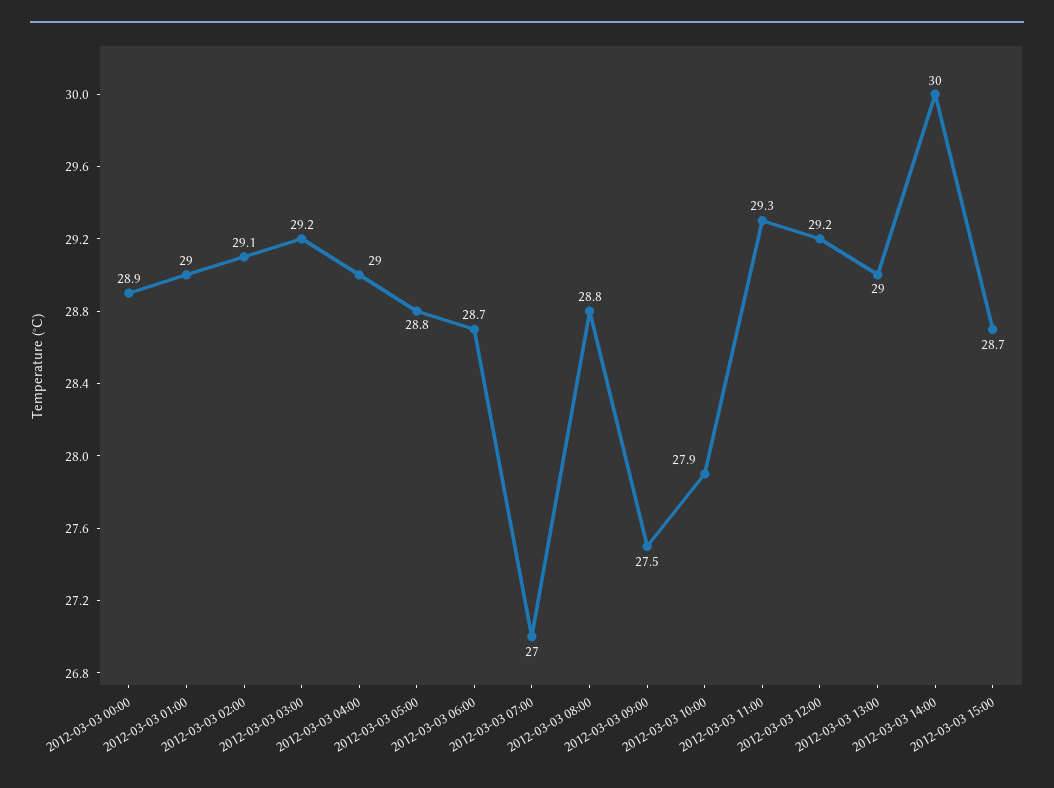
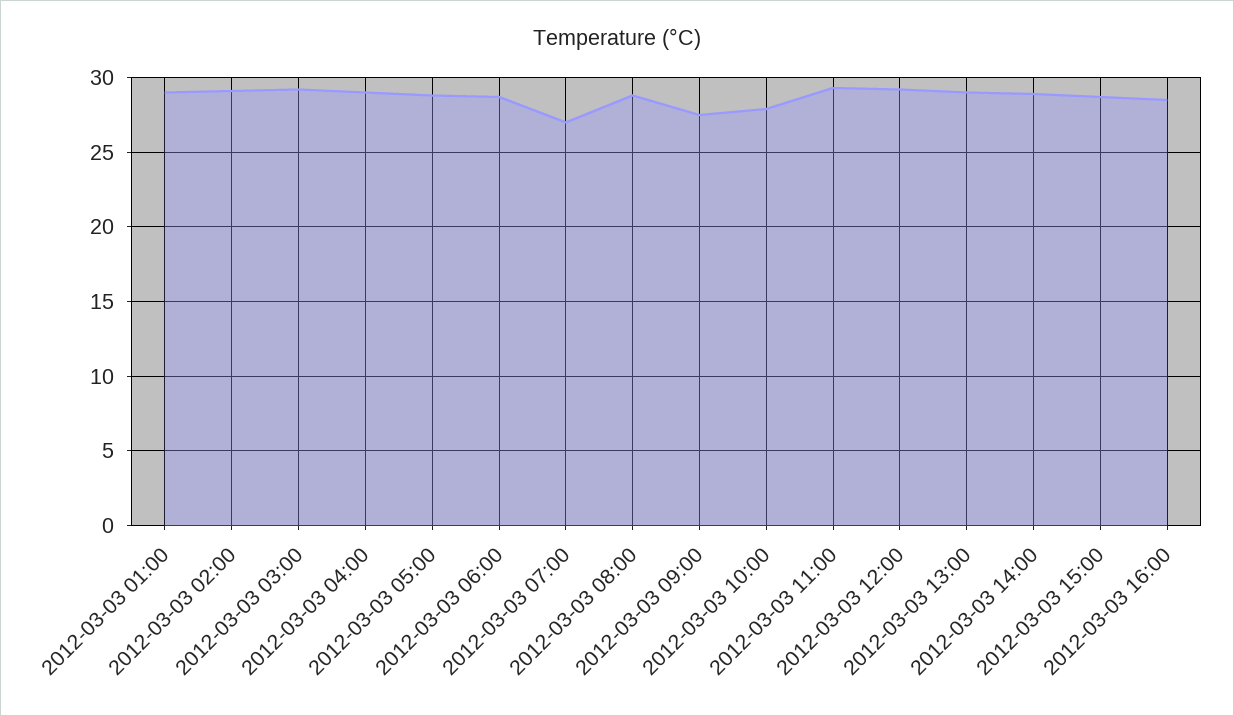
2012-03-03 00:00: 28.9 -> none
2012-03-03 14:00: 30 -> 29
2012-03-03 16:00: none -> 28.5

